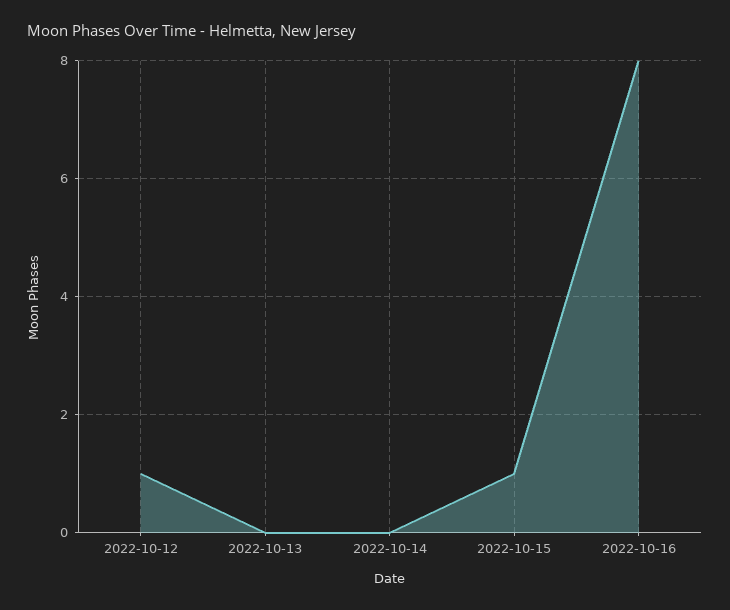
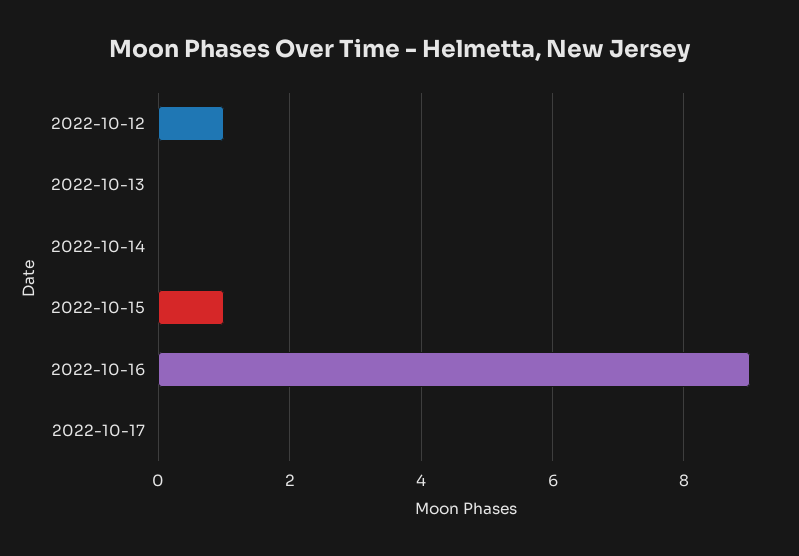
2022-10-16: 8 -> 9
2022-10-17: none -> 0

